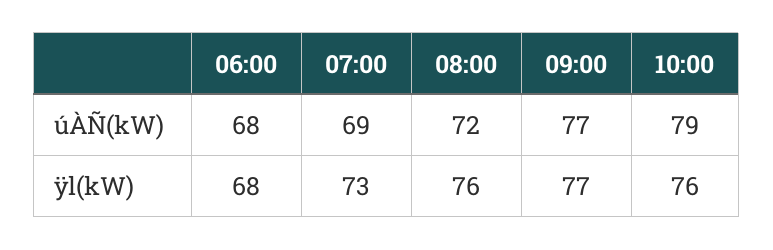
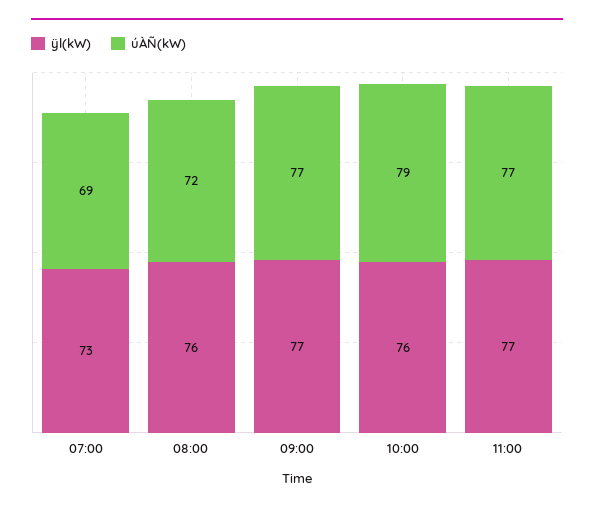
úÀÑ(kW), 06:00: 68 -> none
ÿl(kW), 06:00: 68 -> none
ÿl(kW), 11:00: none -> 77
úÀÑ(kW), 11:00: none -> 77

